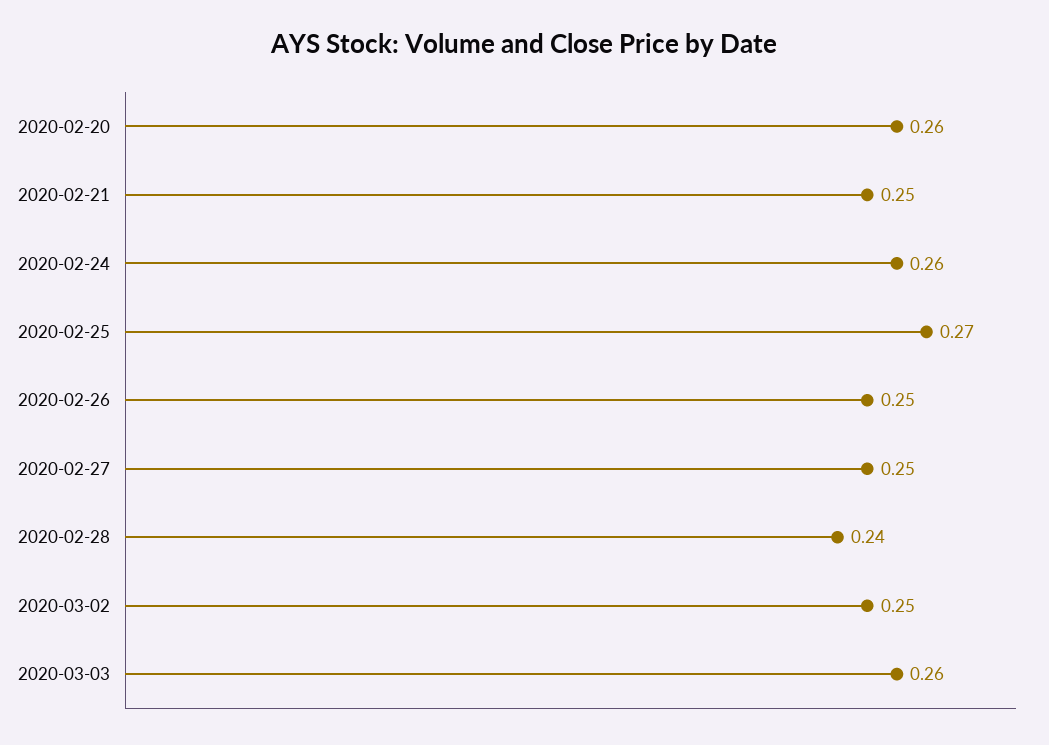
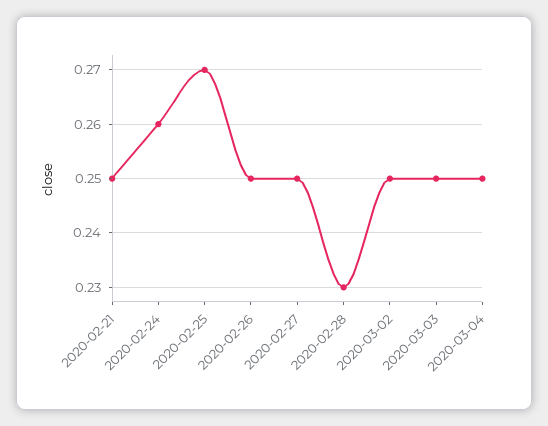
2020-02-20: 0.26 -> none
2020-02-28: 0.24 -> 0.23
2020-03-03: 0.26 -> 0.25
2020-03-04: none -> 0.25

